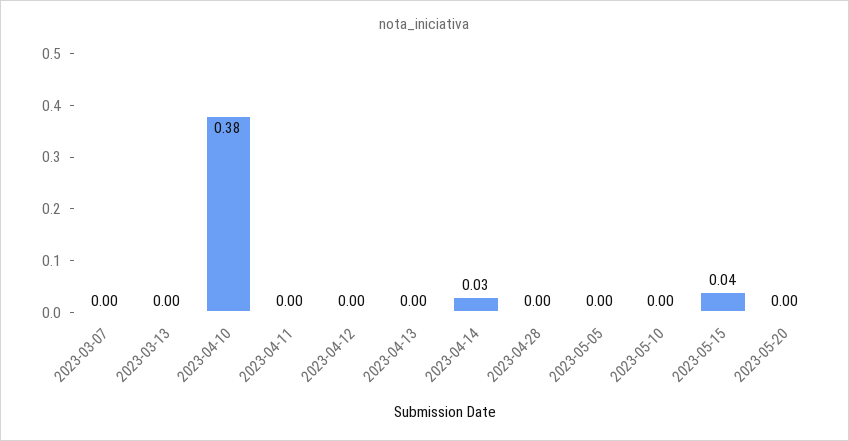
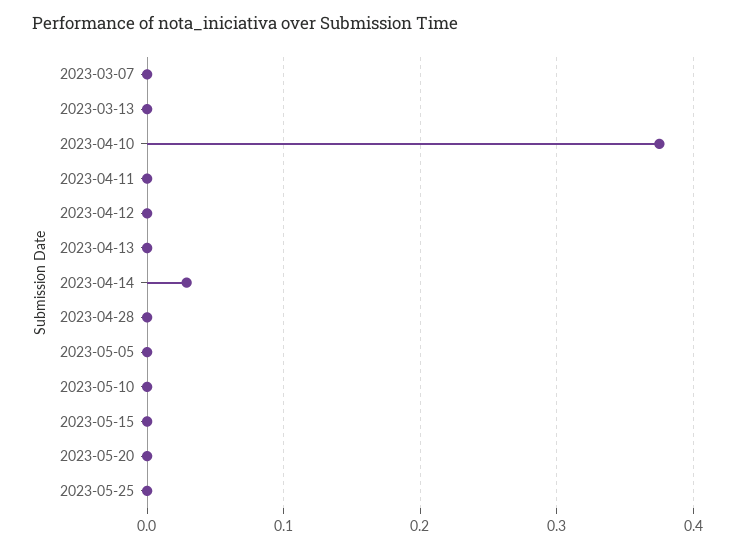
2023-05-15: 0.04 -> 0
2023-05-25: none -> 0

